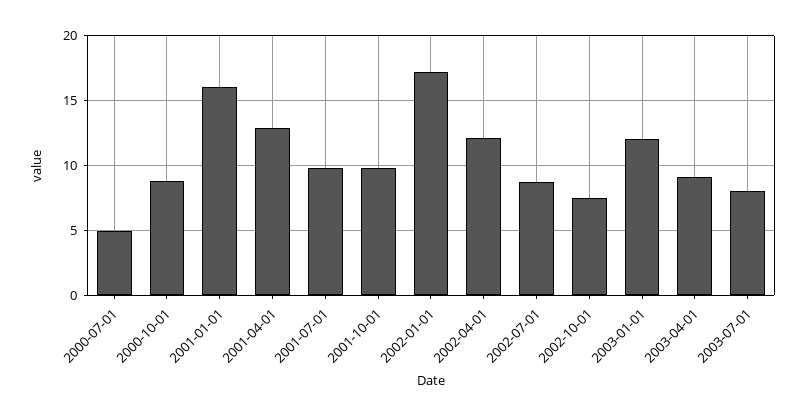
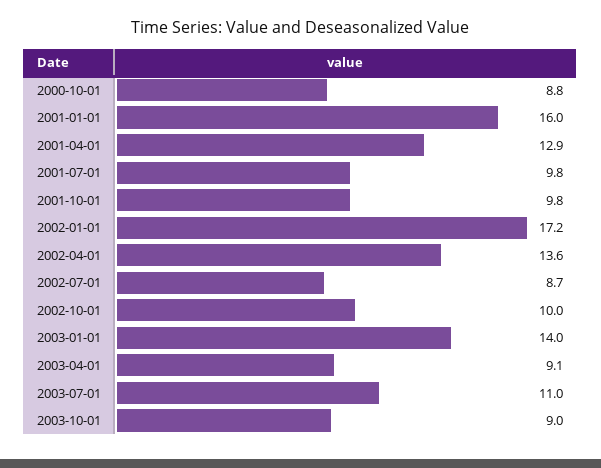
2000-07-01: 5 -> none
2002-04-01: 12 -> 13.6
2002-10-01: 7.5 -> 10
2003-01-01: 12 -> 14
2003-07-01: 8 -> 11
2003-10-01: none -> 9

